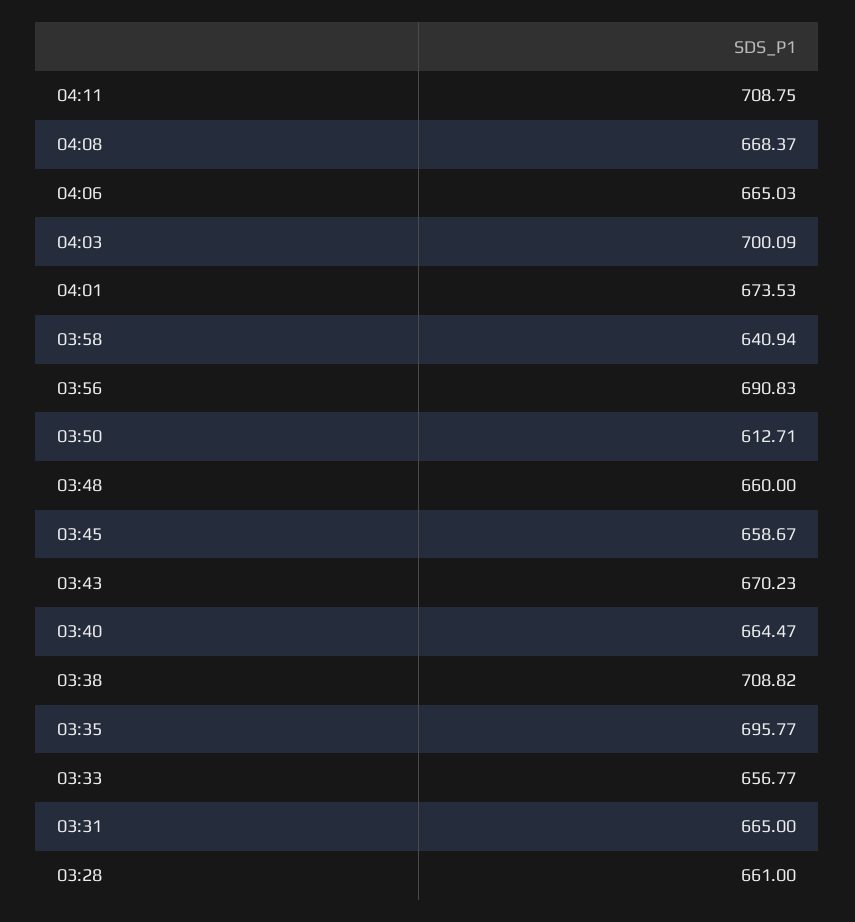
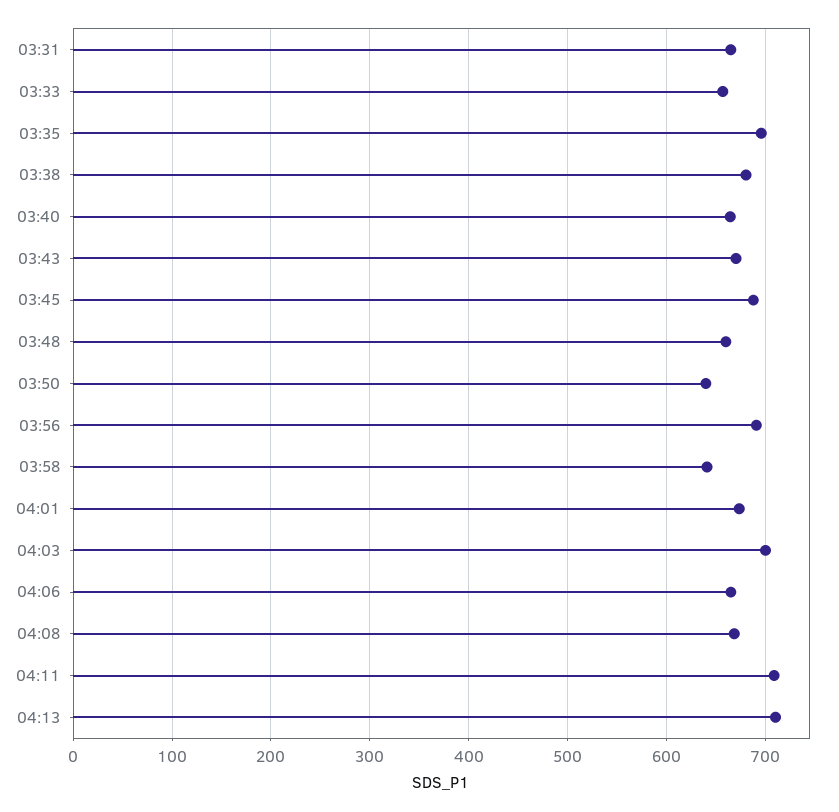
03:50: 612.71 -> 640
03:45: 658.67 -> 690
03:38: 708.82 -> 680
03:28: 661 -> none
04:13: none -> 710

